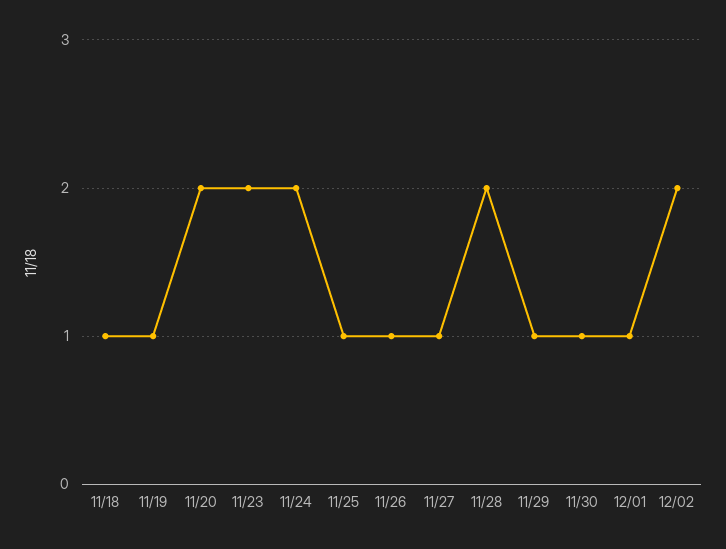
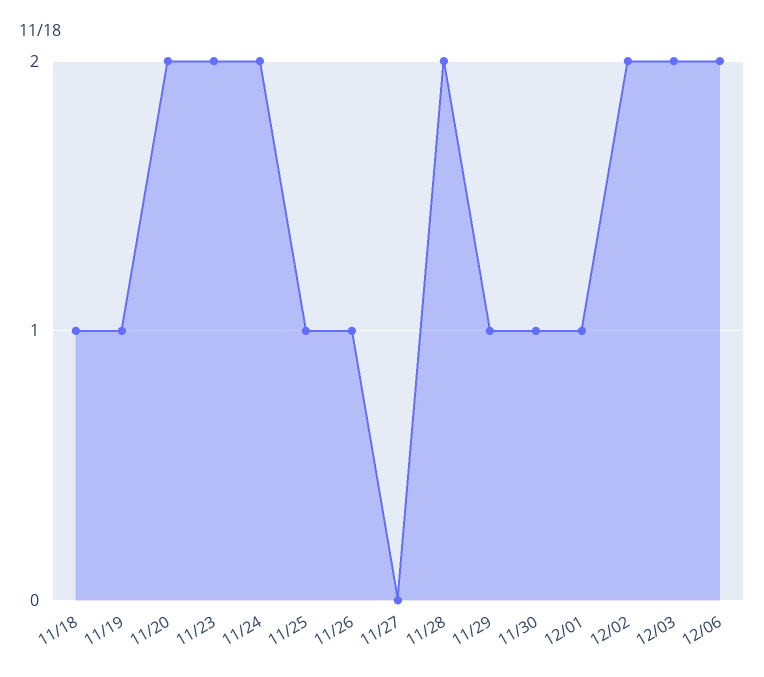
11/27: 1 -> 0
12/03: none -> 2
12/06: none -> 2

